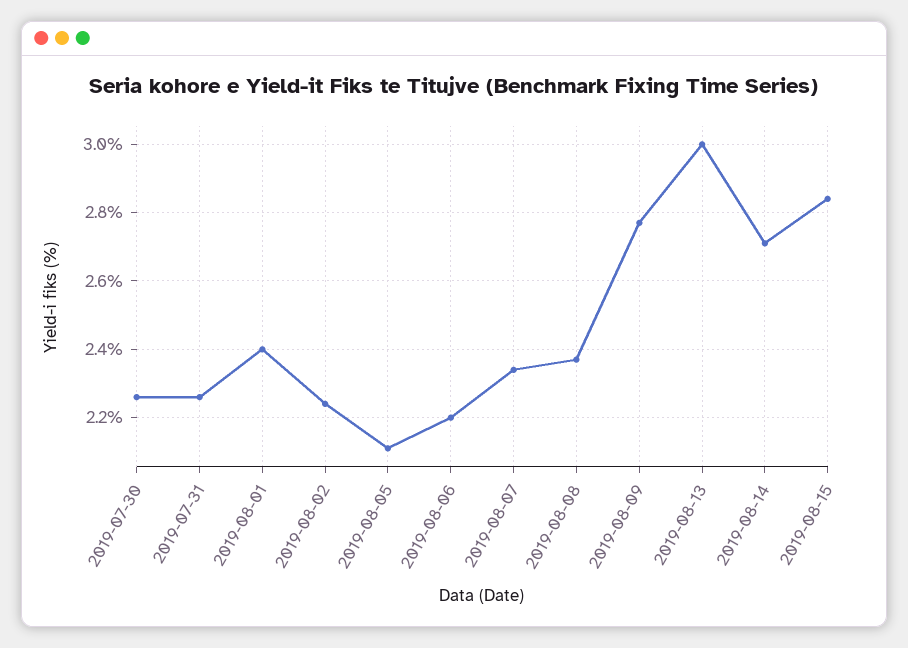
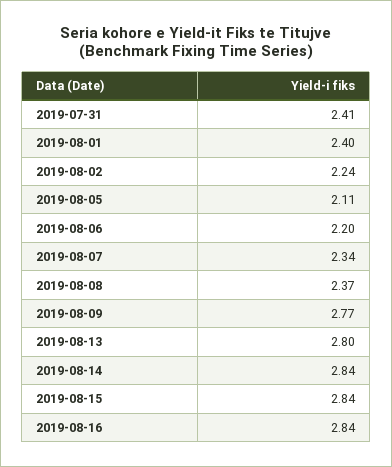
2019-07-30: 2.25 -> none
2019-07-31: 2.25 -> 2.41
2019-08-13: 3 -> 2.8
2019-08-14: 2.7 -> 2.84
2019-08-16: none -> 2.84

